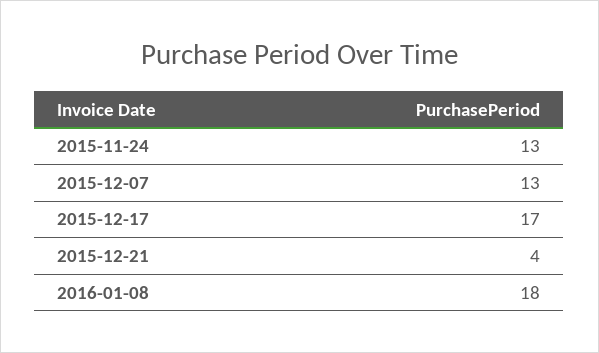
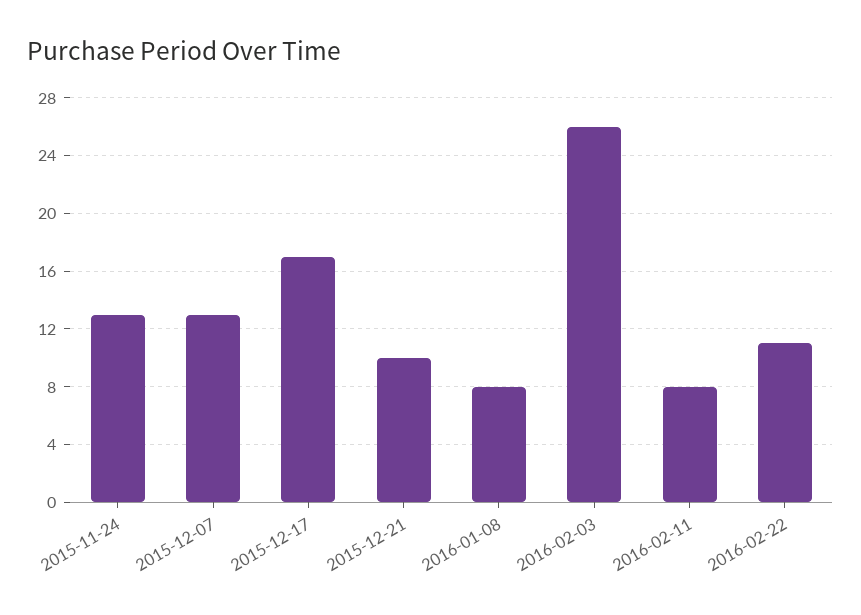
2015-12-21: 4 -> 10
2016-01-08: 18 -> 8
2016-02-03: none -> 26
2016-02-11: none -> 8
2016-02-22: none -> 11

